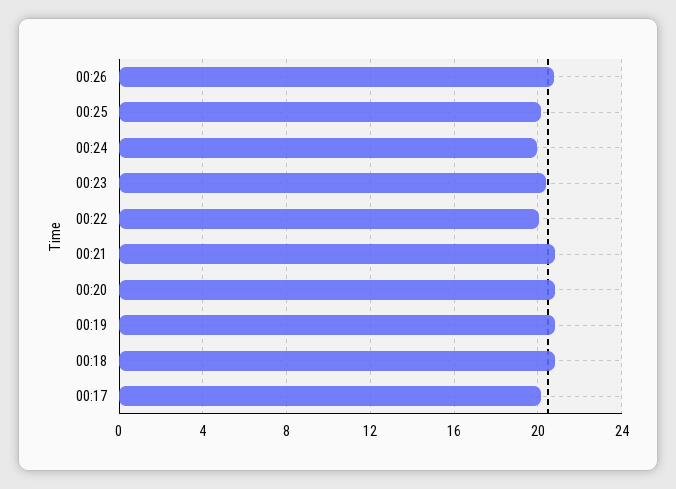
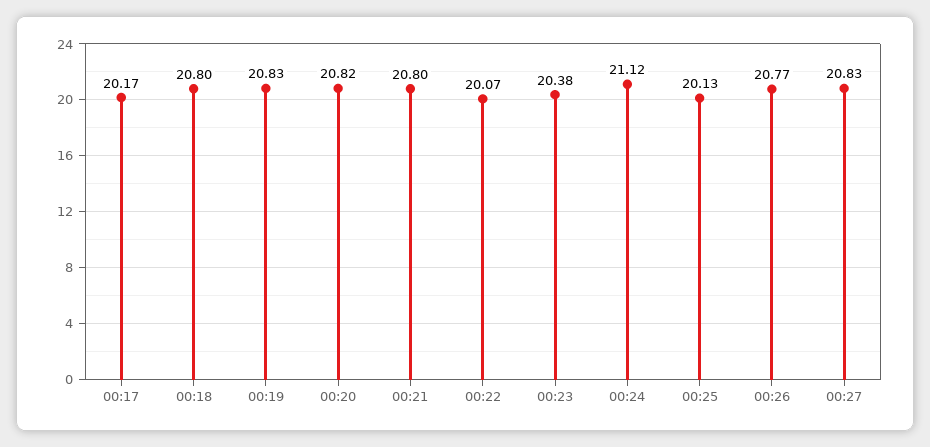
00:24: 20 -> 21.12
00:27: none -> 20.83

